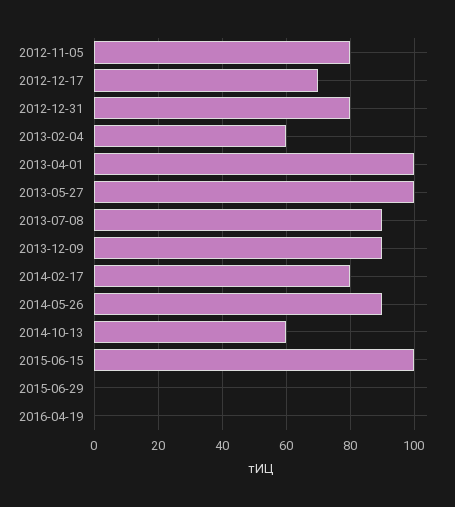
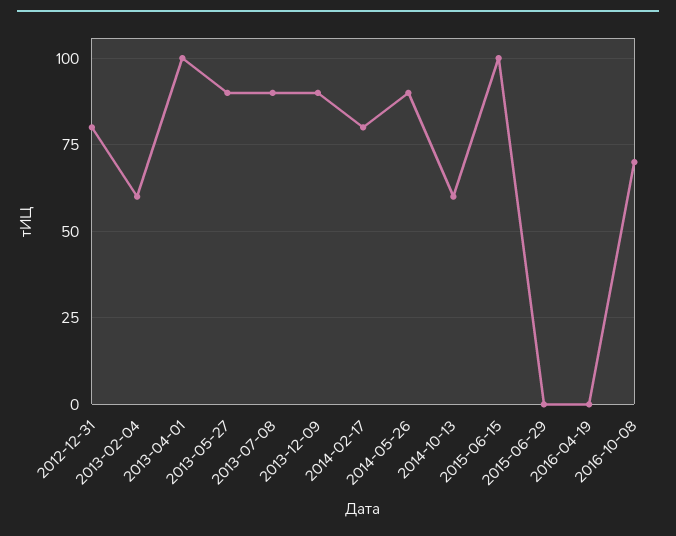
2012-11-05: 80 -> none
2012-12-17: 70 -> none
2013-05-27: 100 -> 90
2016-10-08: none -> 70

